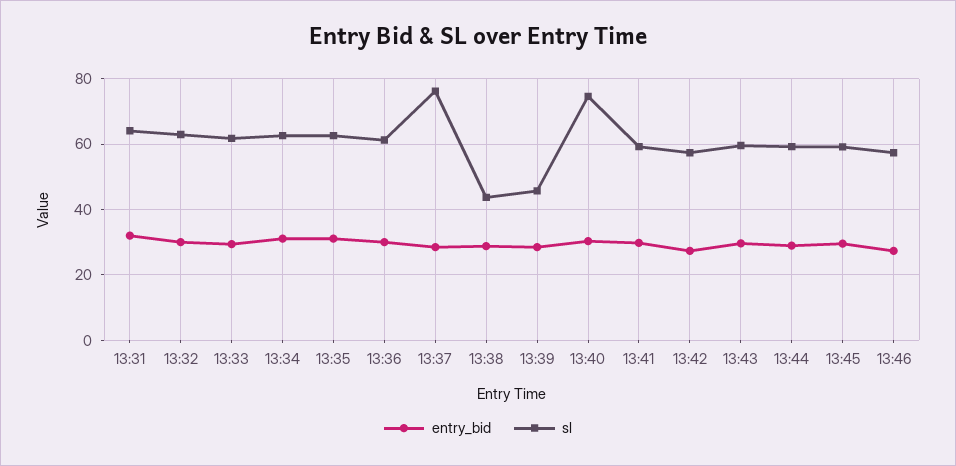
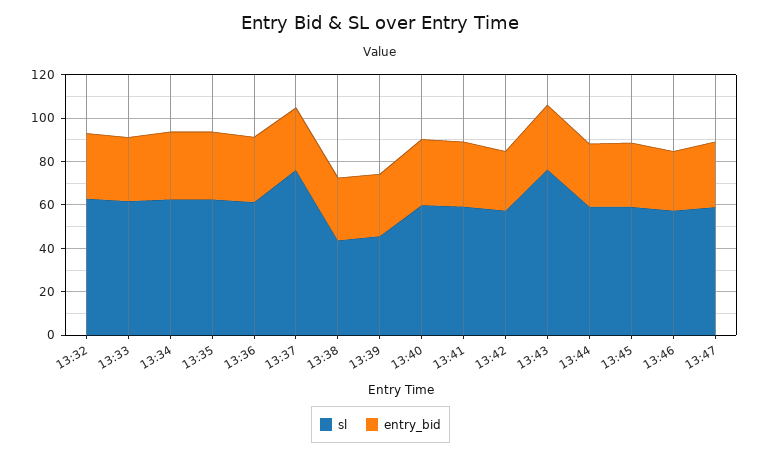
entry_bid, 13:31: 32 -> none
sl, 13:31: 64 -> none
sl, 13:40: 74 -> 60
sl, 13:43: 60 -> 75
sl, 13:47: none -> 60
entry_bid, 13:47: none -> 30

